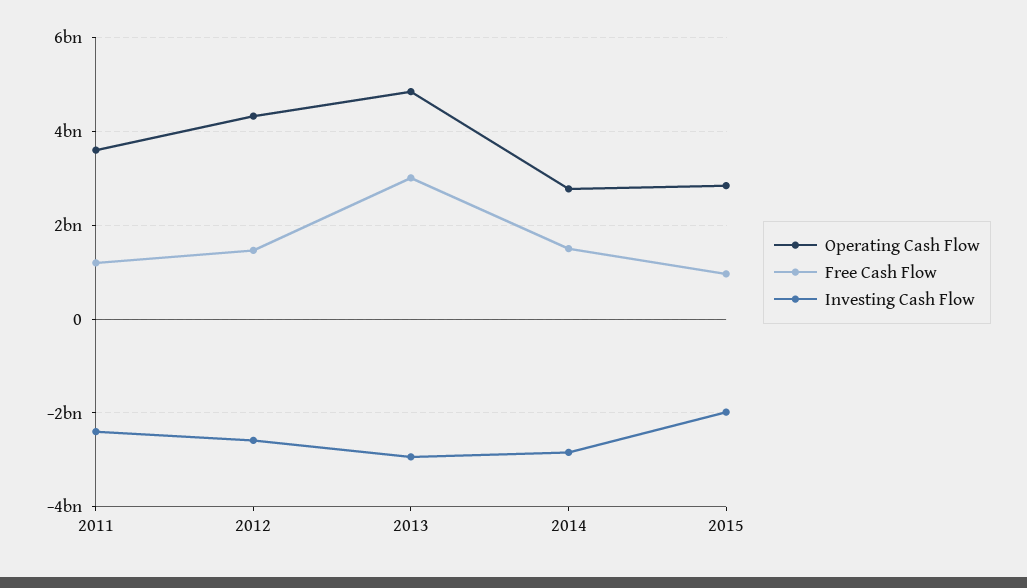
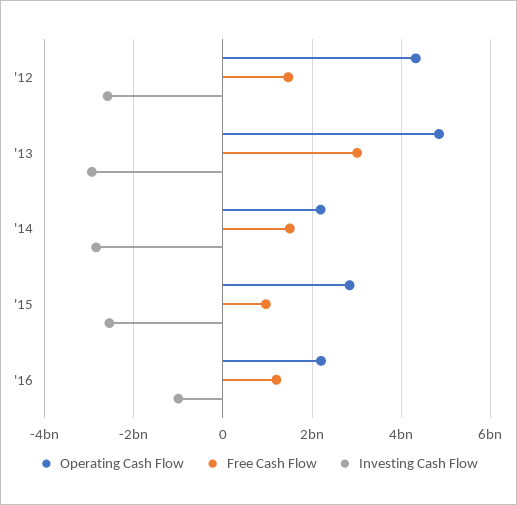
Operating Cash Flow, 2011: 3600000000 -> none
Free Cash Flow, 2011: 1200000000 -> none
Investing Cash Flow, 2011: -2400000000 -> none
Operating Cash Flow, 2014: 2800000000 -> 2200000000
Investing Cash Flow, 2015: -2000000000 -> -2600000000
Operating Cash Flow, '16: none -> 2200000000
Free Cash Flow, '16: none -> 1200000000
Investing Cash Flow, '16: none -> -1000000000

